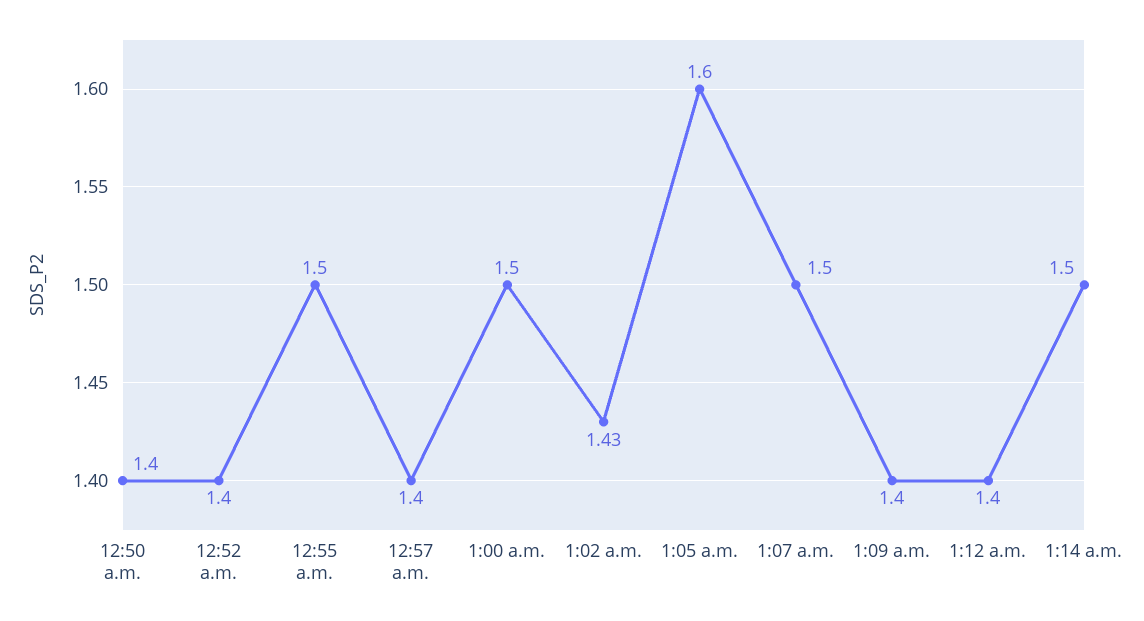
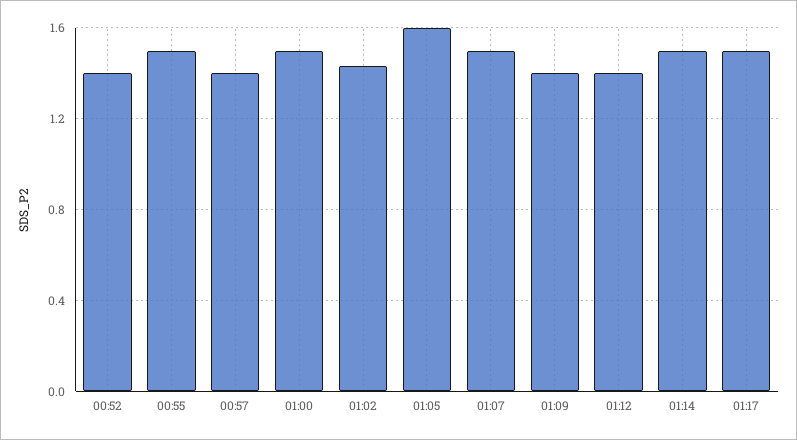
12:50 a.m.: 1.4 -> none
01:17: none -> 1.5

